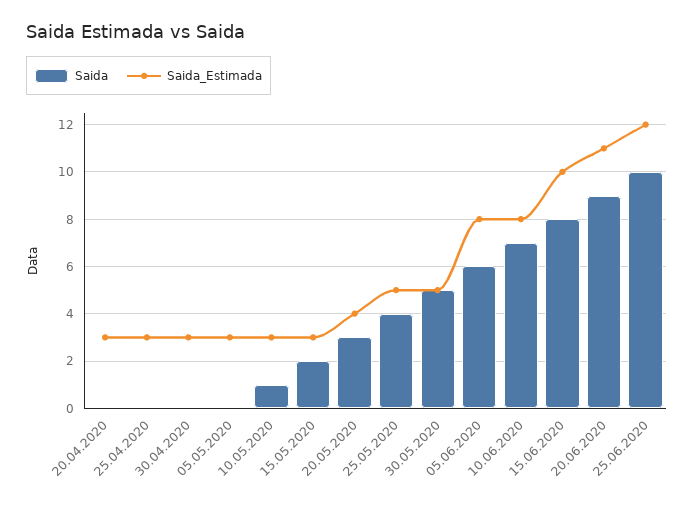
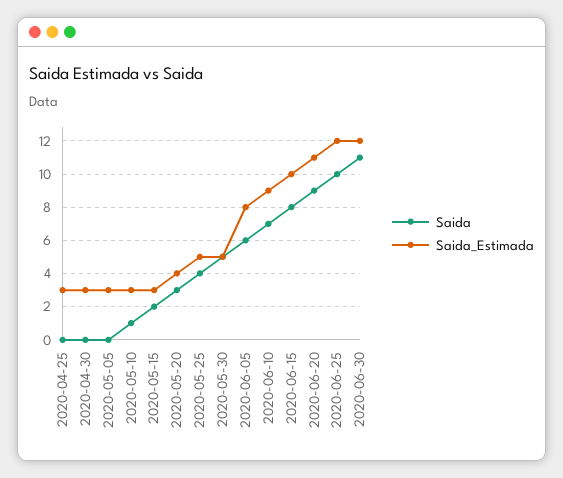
Saida, 20.04.2020: 0 -> none
Saida_Estimada, 20.04.2020: 3 -> none
Saida_Estimada, 10.06.2020: 8 -> 9
Saida, 2020-06-30: none -> 11
Saida_Estimada, 2020-06-30: none -> 12

